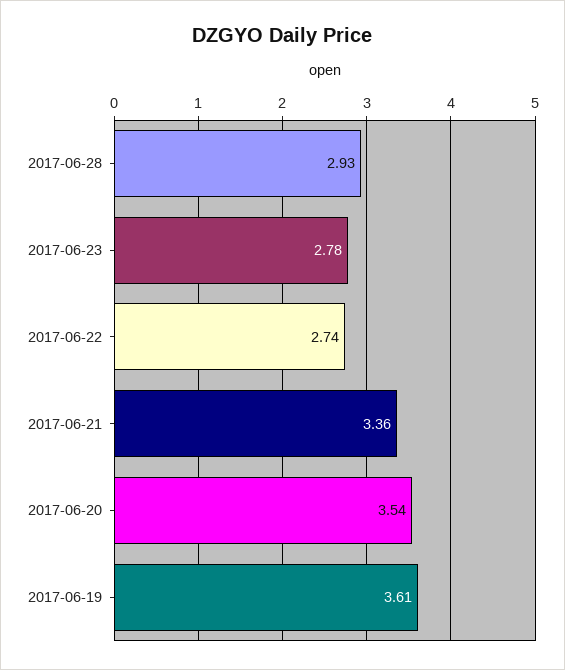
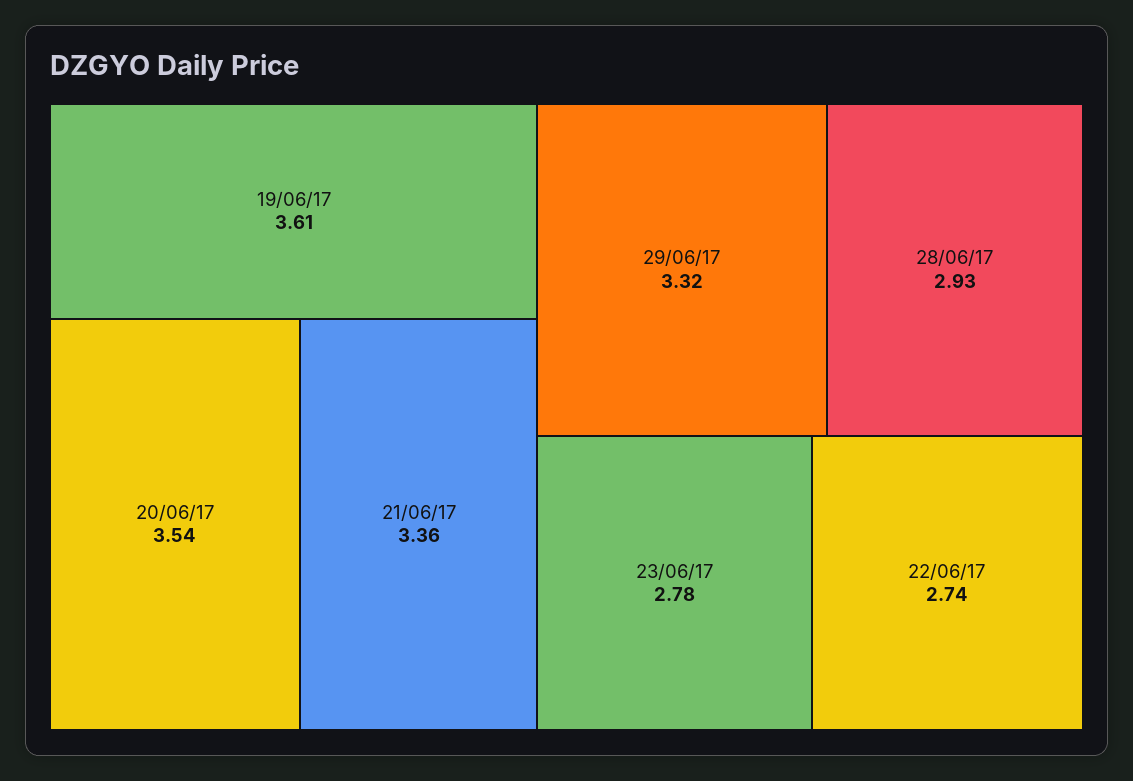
29/06/17: none -> 3.32

